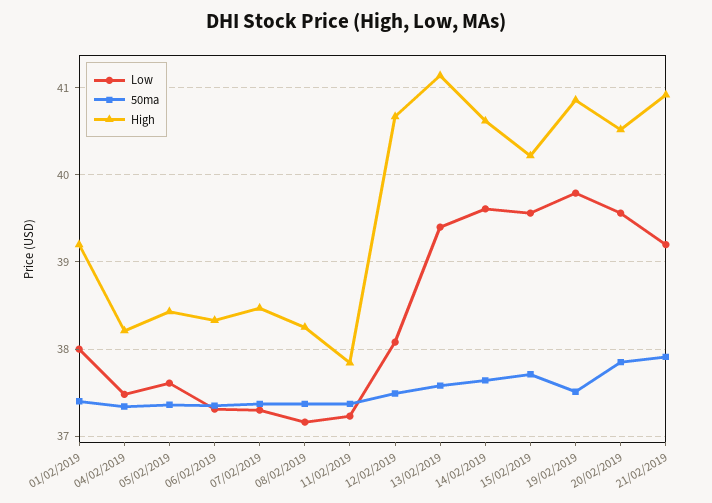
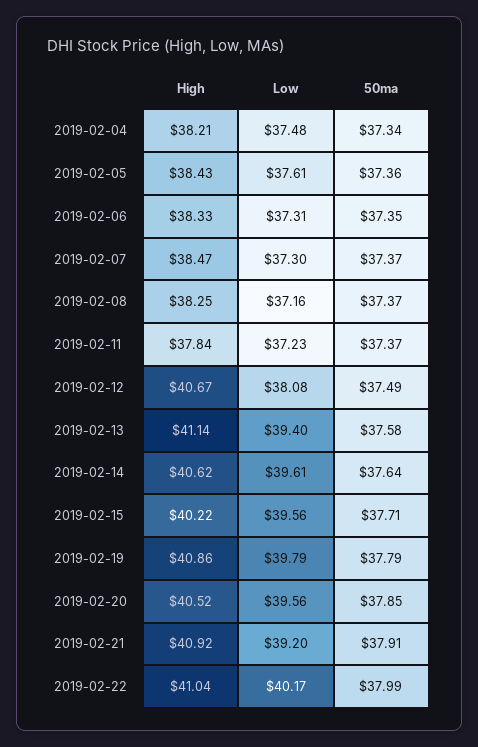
Low, 01/02/2019: 38 -> none
50ma, 01/02/2019: 37.4 -> none
High, 01/02/2019: 39.2 -> none
50ma, 19/02/2019: 37.5 -> 37.79
High, 2019-02-22: none -> 41.04
Low, 2019-02-22: none -> 40.17
50ma, 2019-02-22: none -> 37.99

